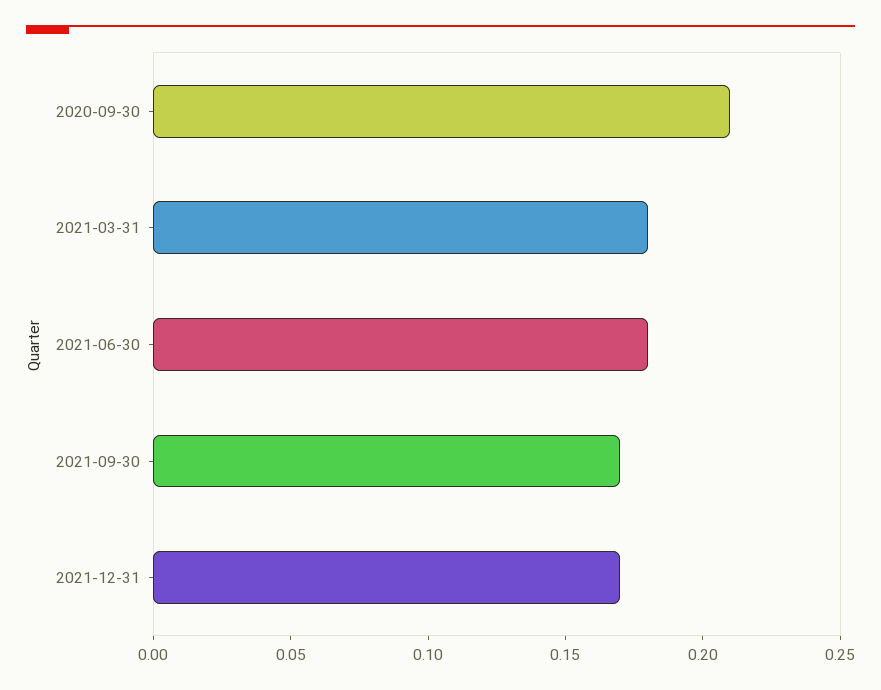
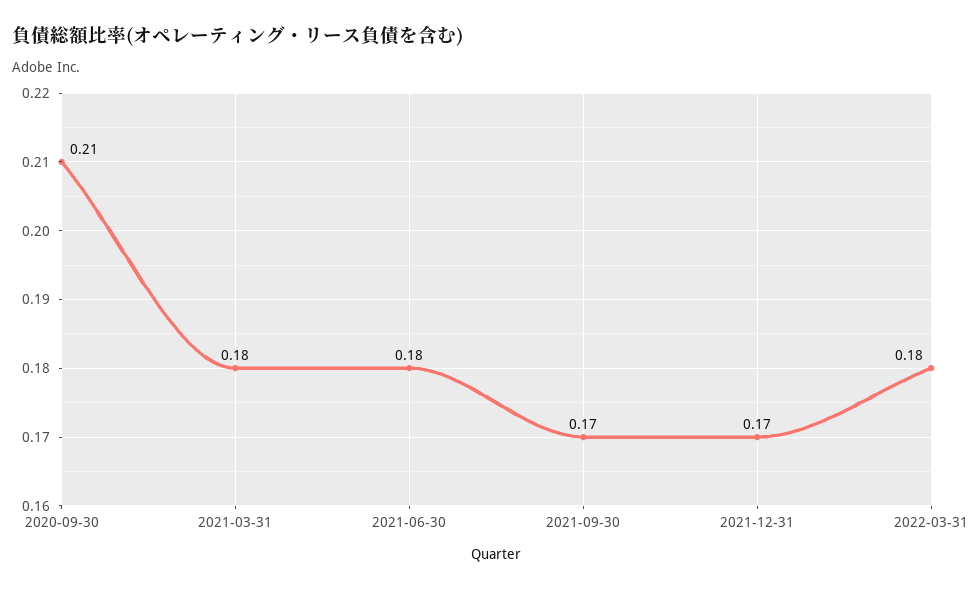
2022-03-31: none -> 0.18

